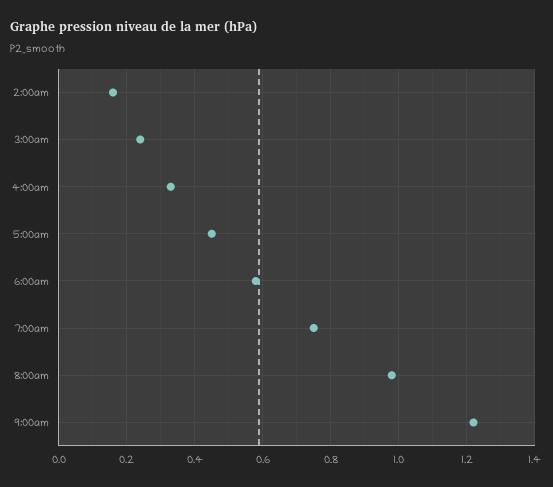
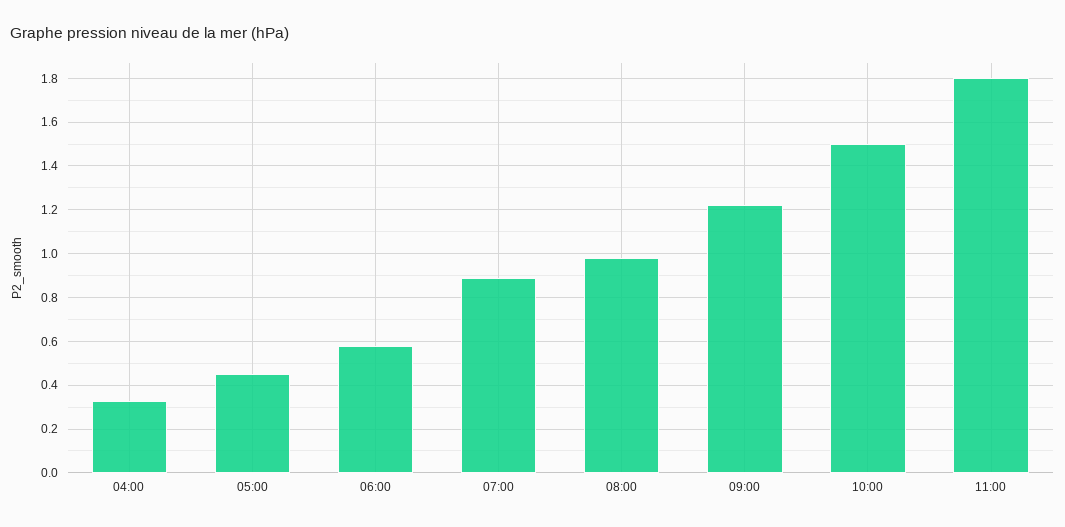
2:00am: 0.15 -> none
3:00am: 0.25 -> none
7:00am: 0.75 -> 0.9
10:00: none -> 1.5
11:00: none -> 1.8

